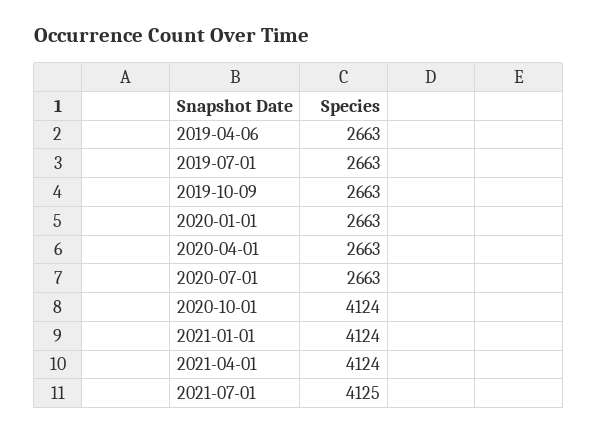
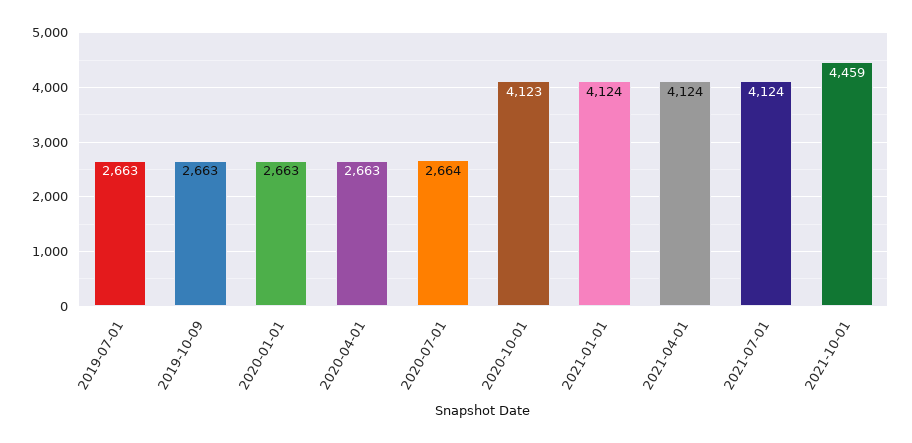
2019-04-06: 2663 -> none
2020-07-01: 2663 -> 2664
2020-10-01: 4124 -> 4123
2021-07-01: 4125 -> 4124
2021-10-01: none -> 4459

